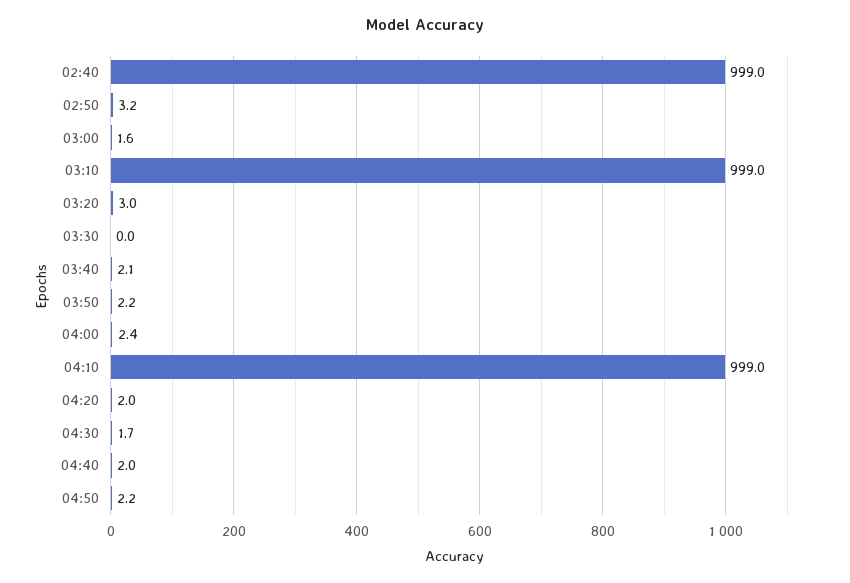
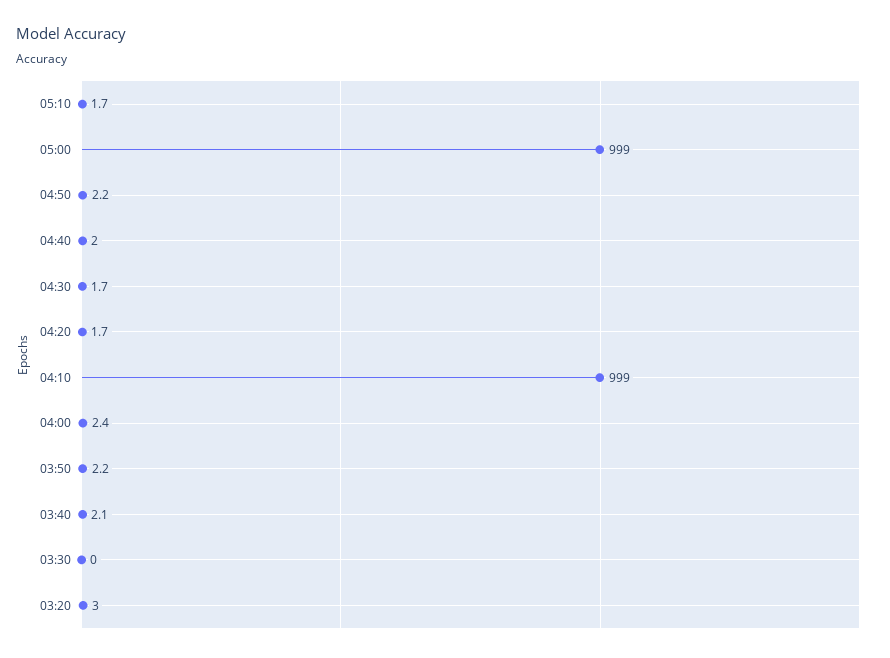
02:40: 999 -> none
02:50: 3.2 -> none
03:00: 1.6 -> none
03:10: 999 -> none
04:20: 2 -> 1.7
05:10: none -> 1.7
05:00: none -> 999

